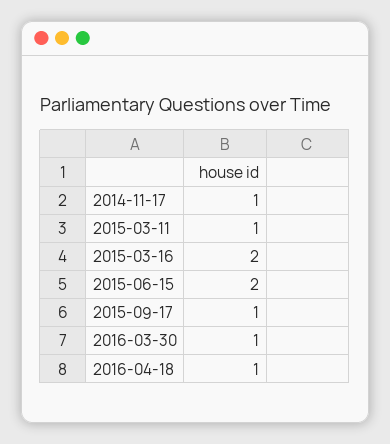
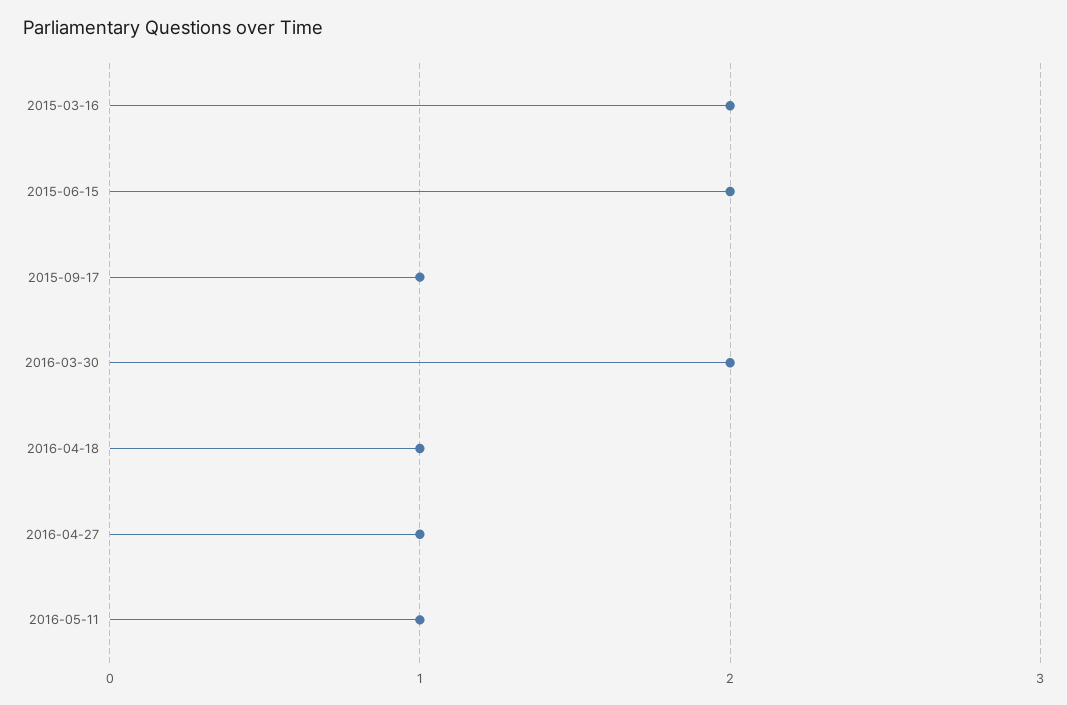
2014-11-17: 1 -> none
2015-03-11: 1 -> none
2016-03-30: 1 -> 2
2016-04-27: none -> 1
2016-05-11: none -> 1

